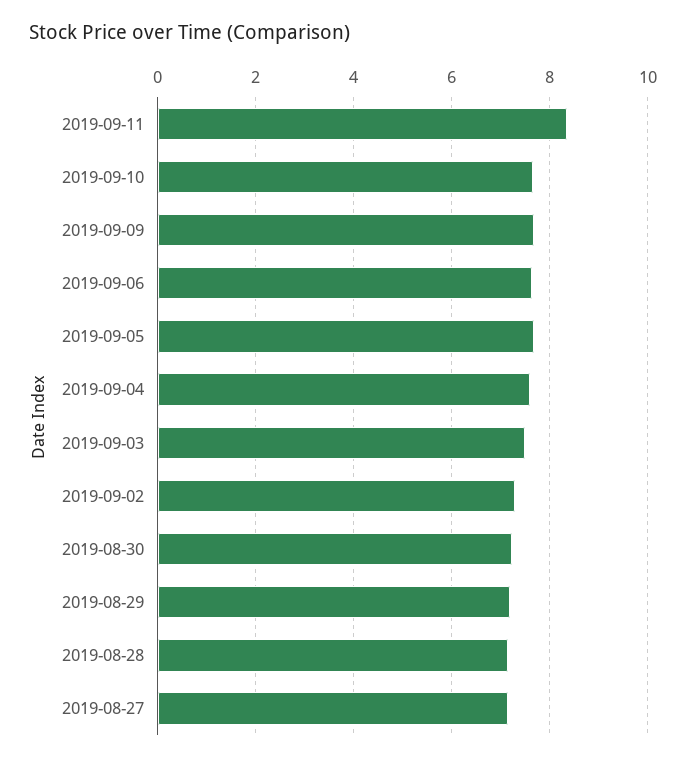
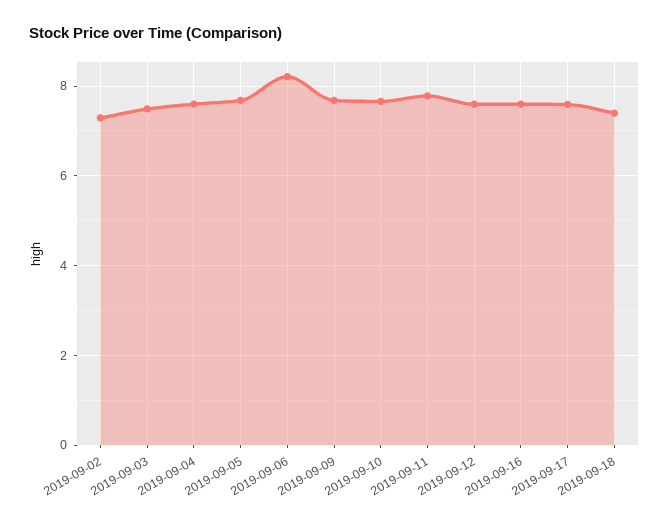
2019-09-11: 8.4 -> 7.8
2019-09-06: 7.6 -> 8.2
2019-08-30: 7.2 -> none
2019-08-29: 7.2 -> none
2019-08-28: 7.2 -> none
2019-08-27: 7.2 -> none
2019-09-12: none -> 7.6
2019-09-16: none -> 7.6
2019-09-17: none -> 7.6
2019-09-18: none -> 7.4

